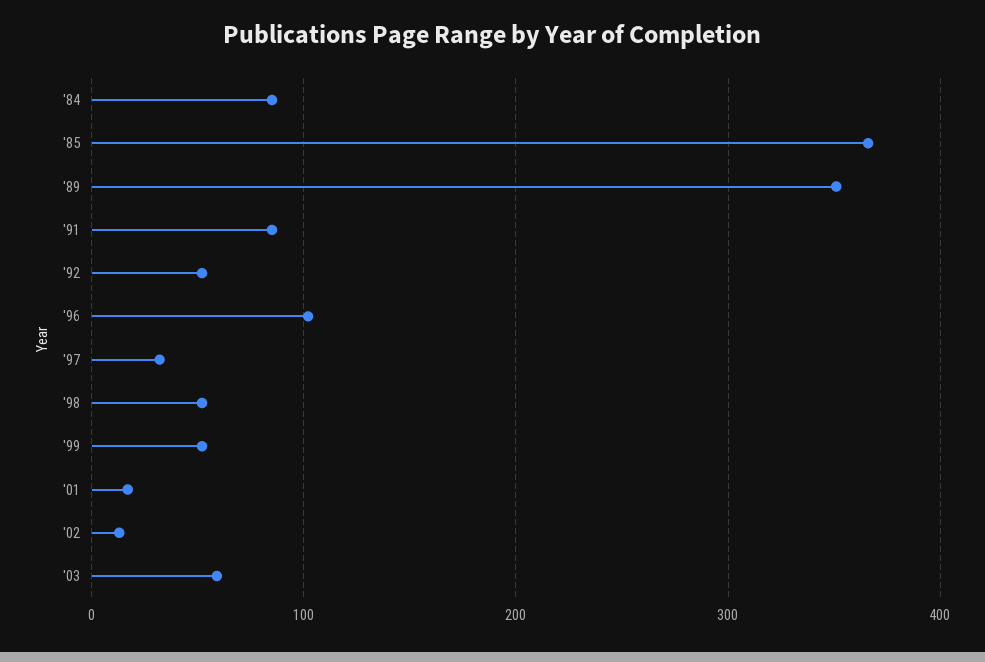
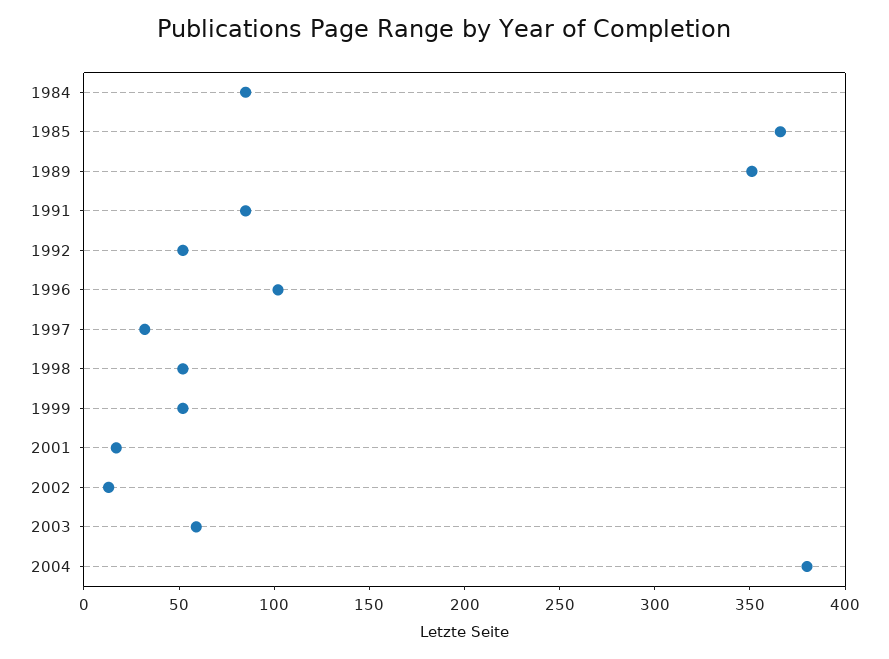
2004: none -> 380

